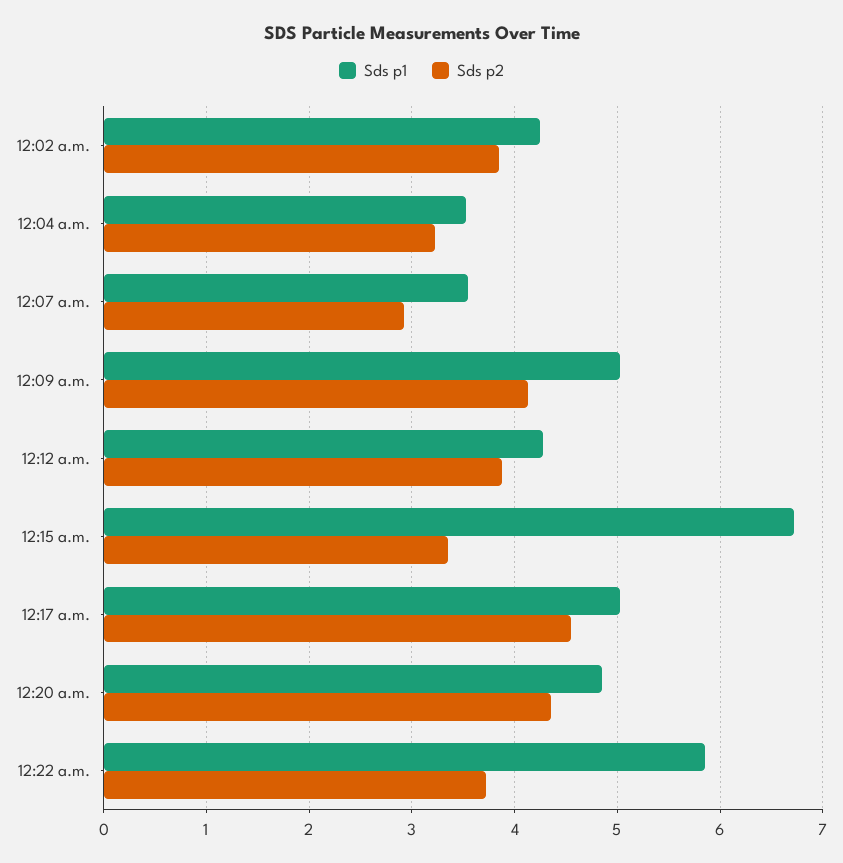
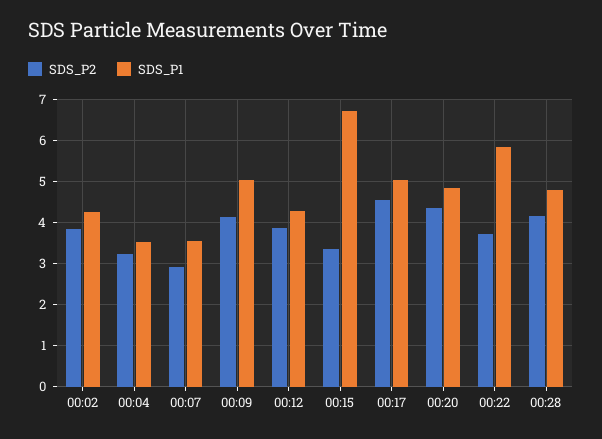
Sds p2, 00:28: none -> 4.2
Sds p1, 00:28: none -> 4.8

